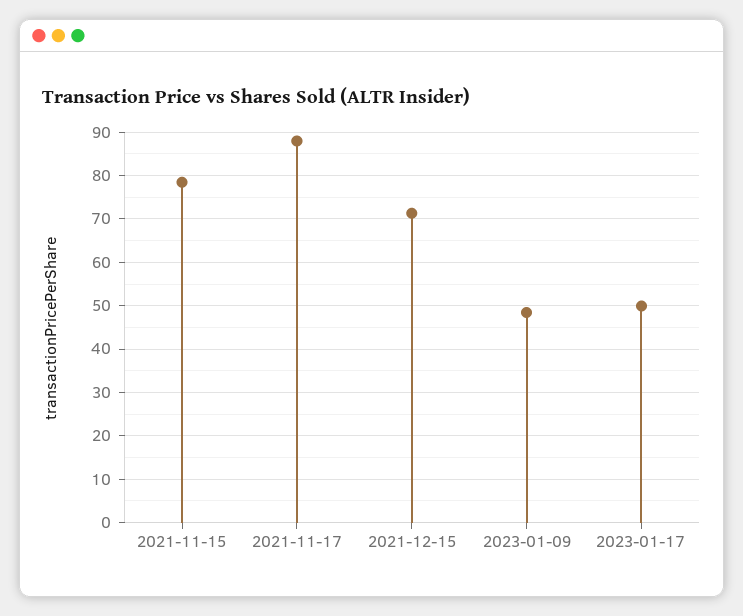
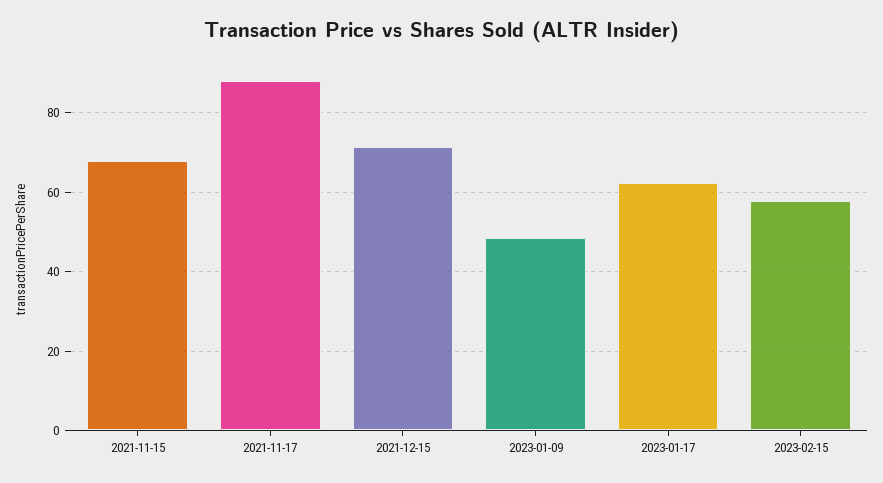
2021-11-15: 78 -> 68
2023-01-17: 50 -> 62
2023-02-15: none -> 58

